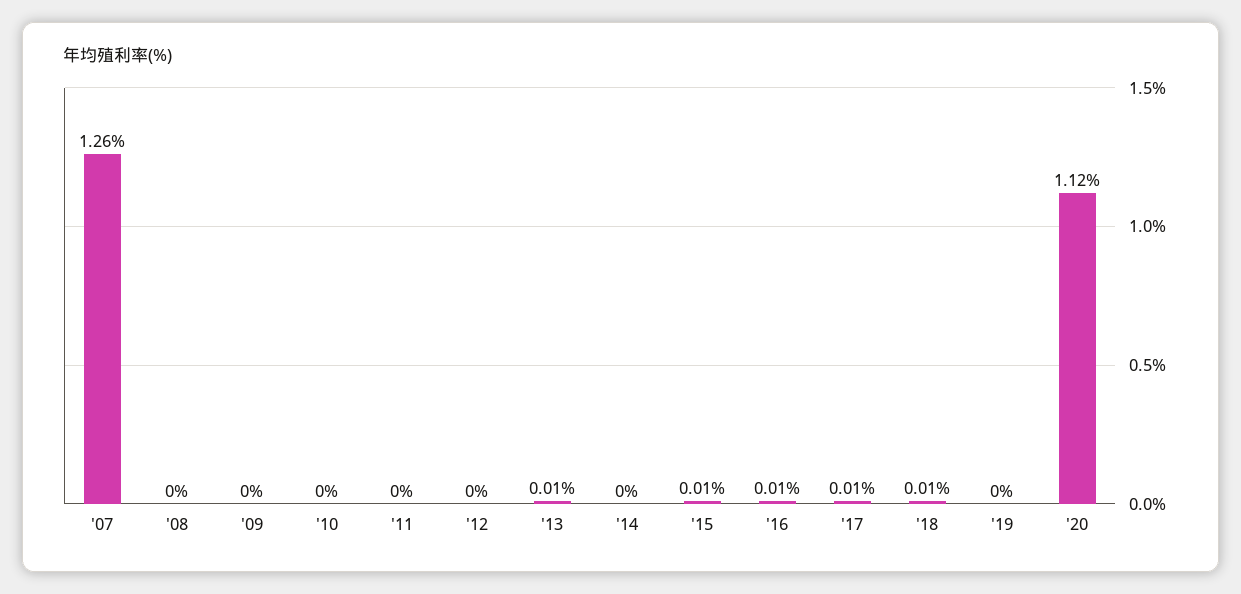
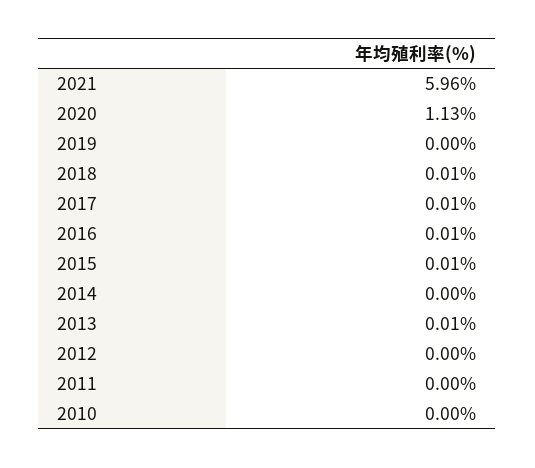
'07: 1.26 -> none
'08: 0 -> none
'09: 0 -> none
'20: 1.12 -> 1.13
2021: none -> 5.96

